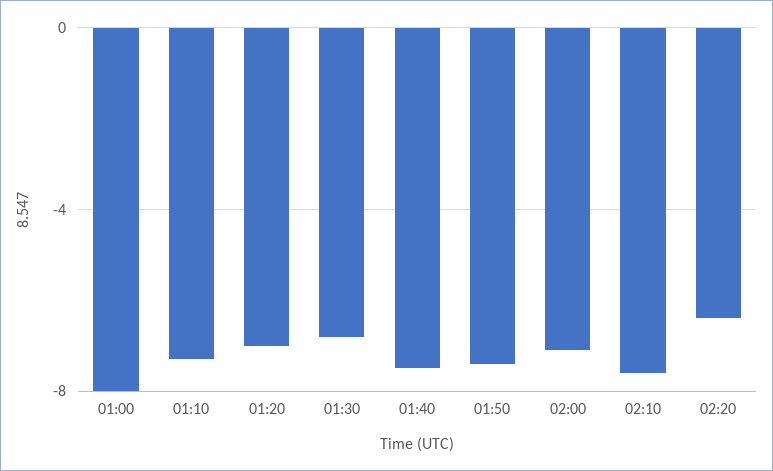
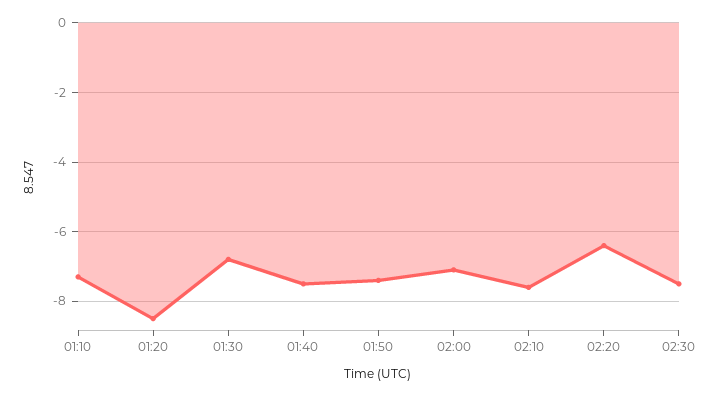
01:00: -8 -> none
01:20: -7 -> -8.5
02:30: none -> -7.5

